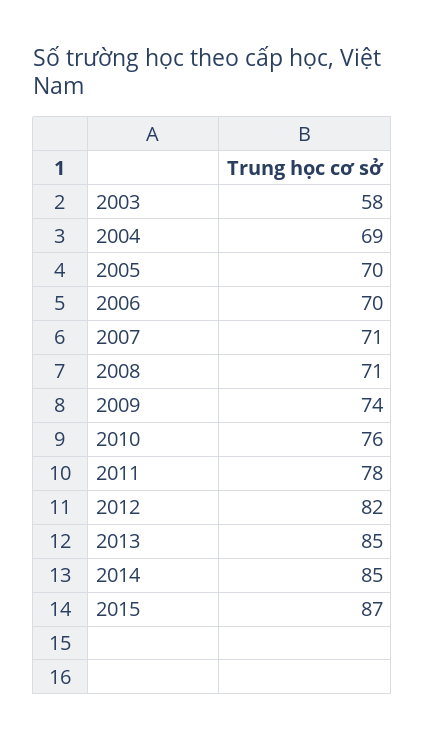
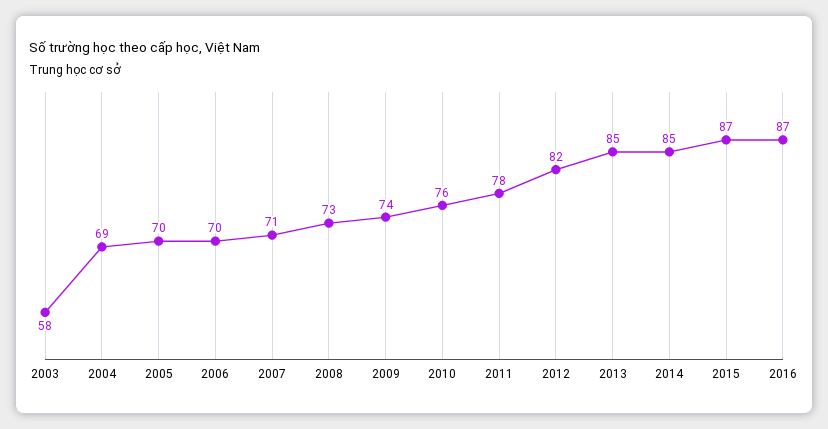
2008: 71 -> 73
2016: none -> 87

